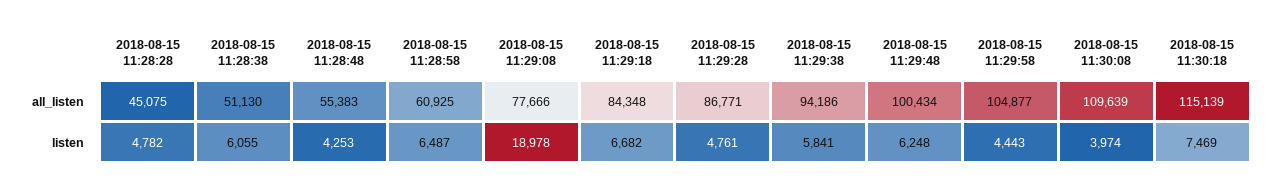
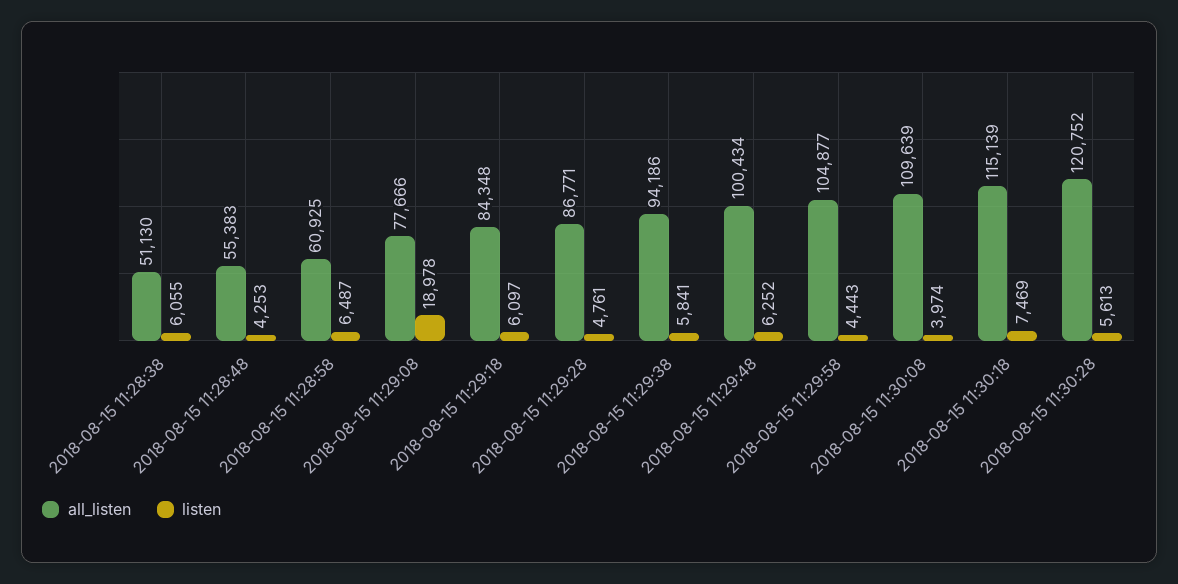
all_listen, 2018-08-15 11:28:28: 45075 -> none
listen, 2018-08-15 11:28:28: 4782 -> none
listen, 2018-08-15 11:29:18: 6682 -> 6097
listen, 2018-08-15 11:29:48: 6248 -> 6252
all_listen, 2018-08-15 11:30:28: none -> 120752
listen, 2018-08-15 11:30:28: none -> 5613

